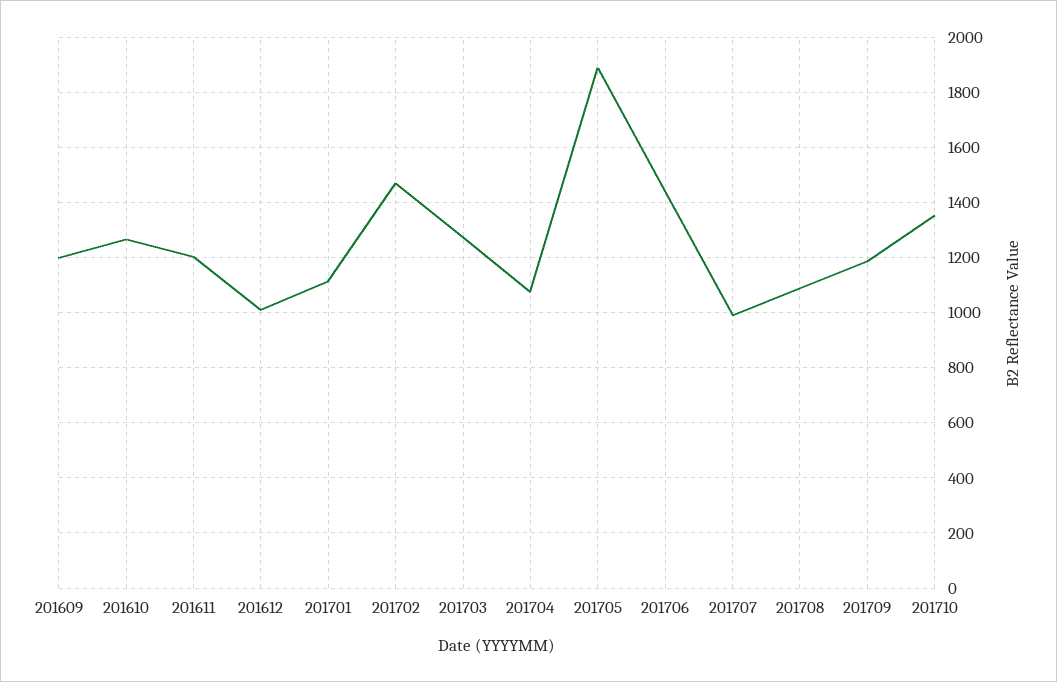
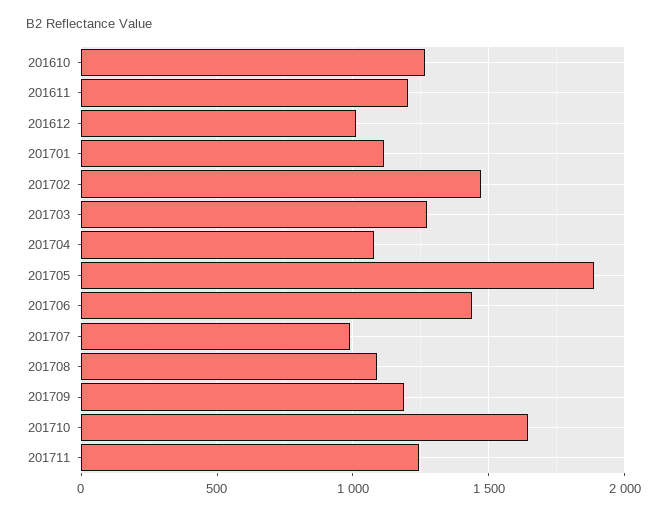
201609: 1200 -> none
201710: 1350 -> 1650
201711: none -> 1250

